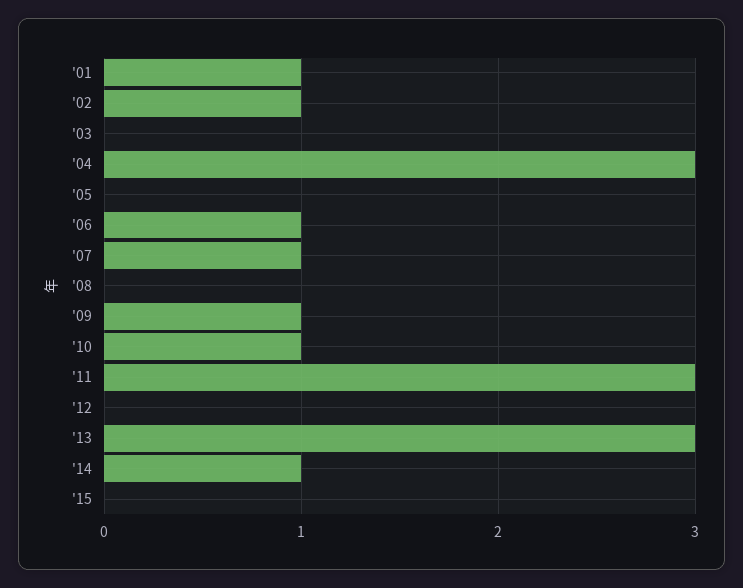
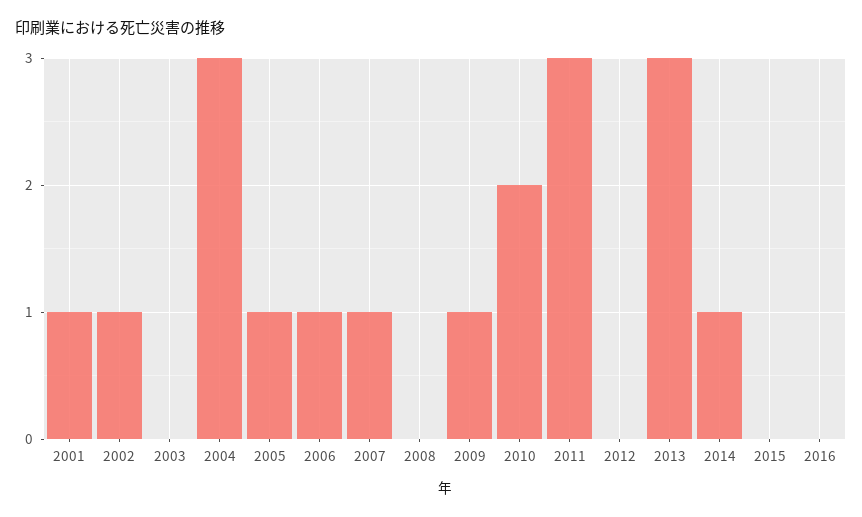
'05: 0 -> 1
'10: 1 -> 2
2016: none -> 0

